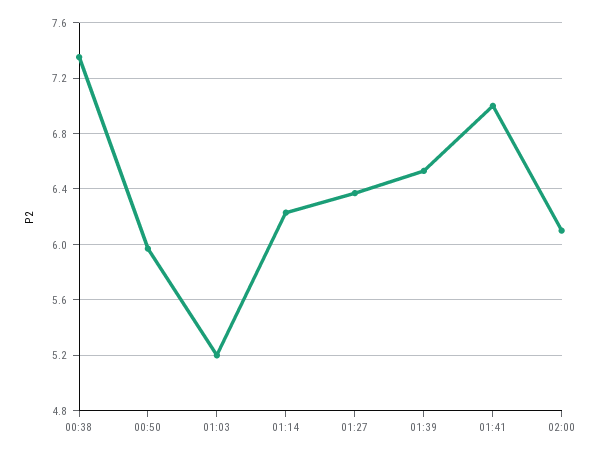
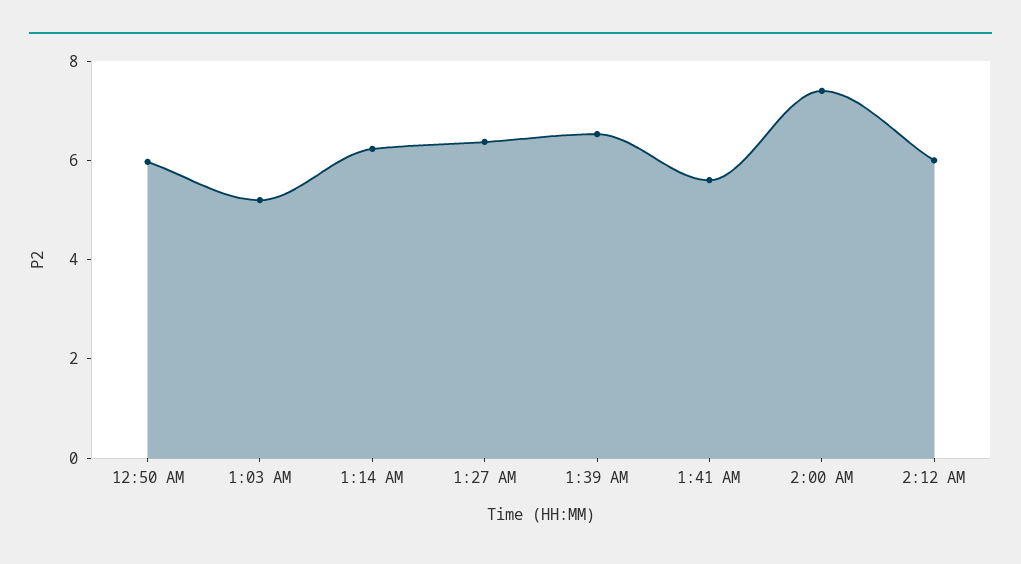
00:38: 7.35 -> none
01:41: 7 -> 5.5
02:00: 6.1 -> 7.5
2:12 AM: none -> 6

